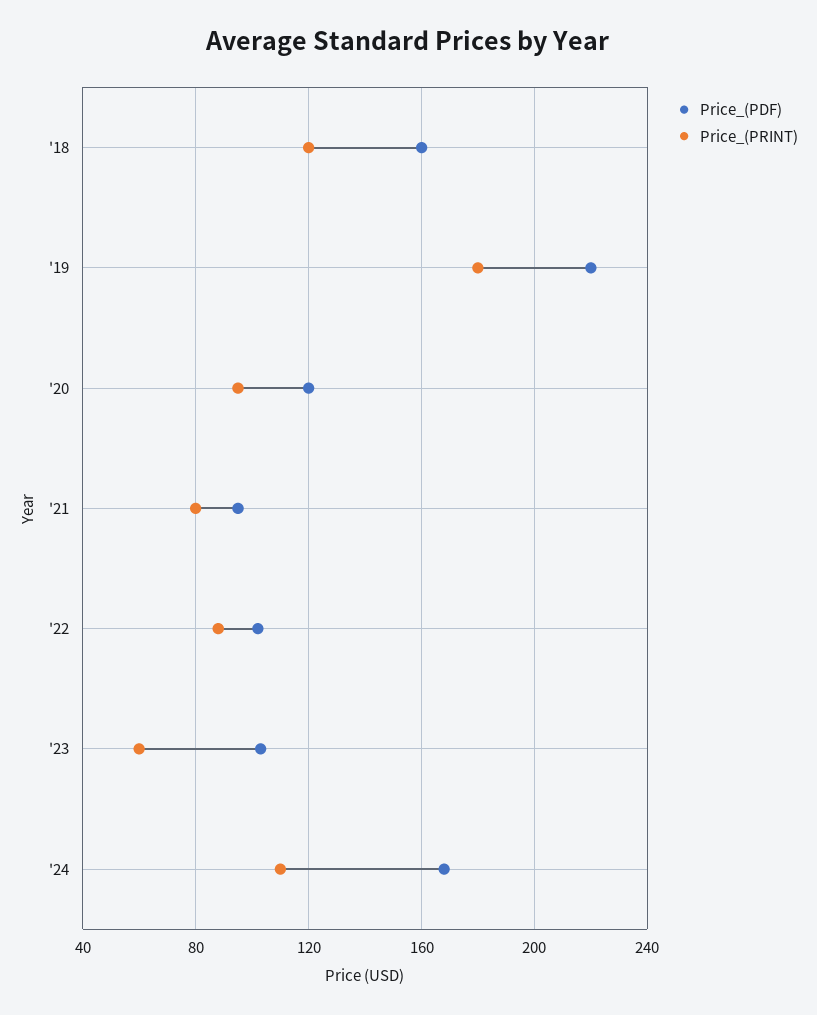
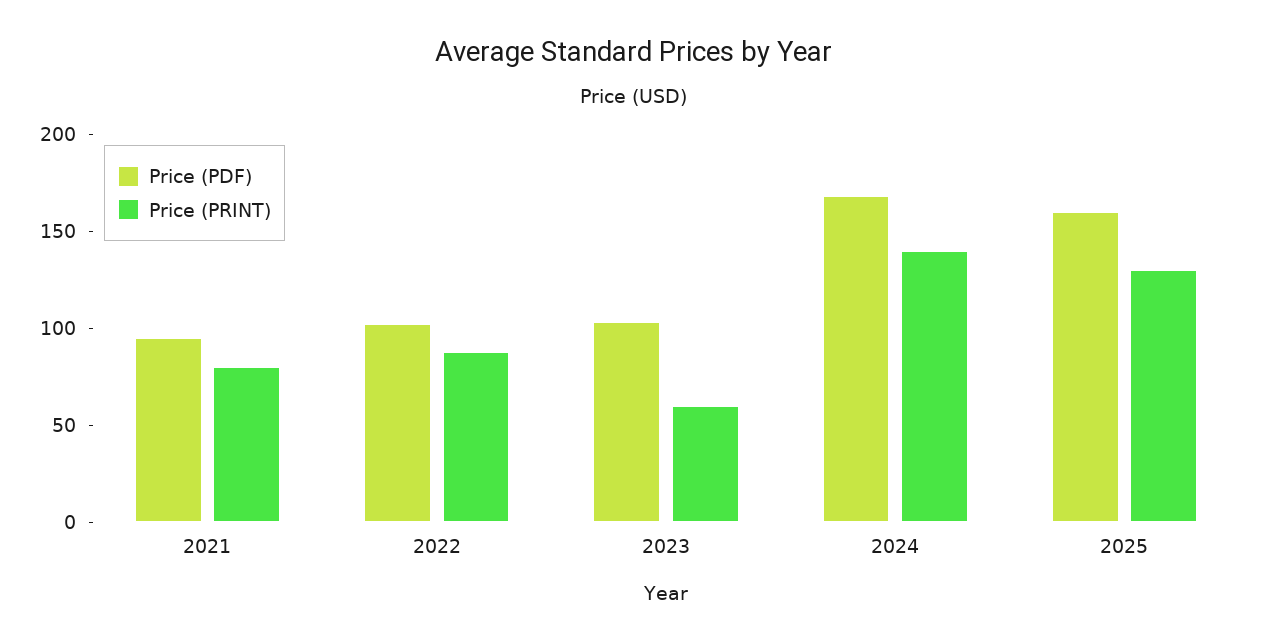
Price_(PDF), '18: 160 -> none
Price_(PRINT), '18: 120 -> none
Price_(PDF), '19: 220 -> none
Price_(PRINT), '19: 180 -> none
Price_(PDF), '20: 120 -> none
Price_(PRINT), '20: 95 -> none
Price_(PRINT), '24: 110 -> 140
Price_(PDF), 2025: none -> 160
Price_(PRINT), 2025: none -> 130

